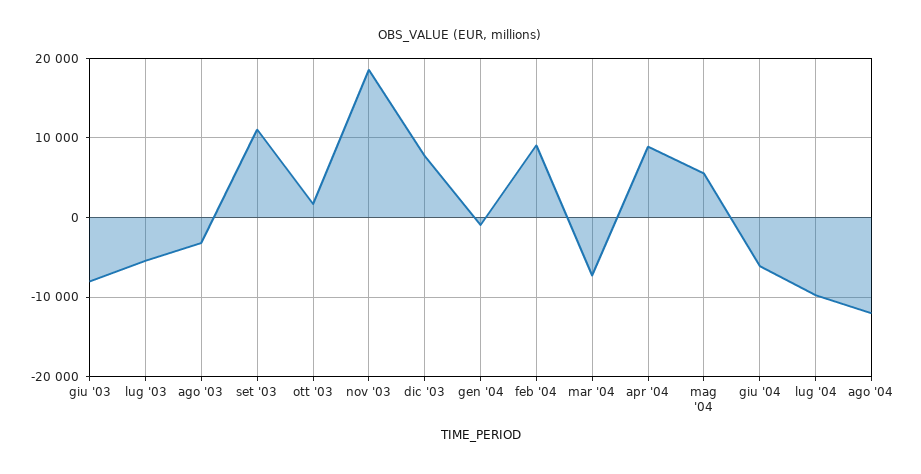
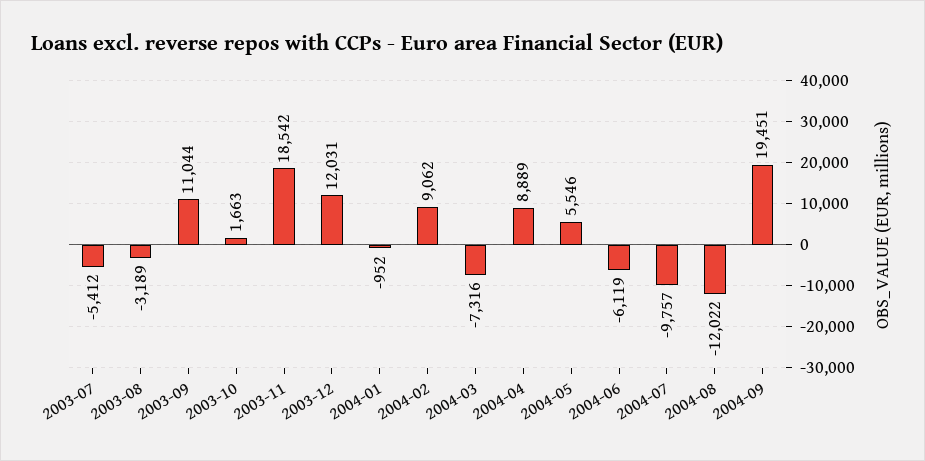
giu '03: -8000 -> none
dic '03: 8000 -> 12031
2004-09: none -> 19451

